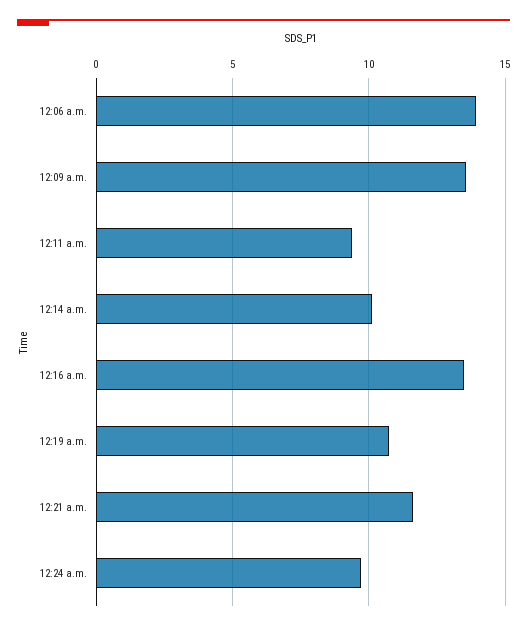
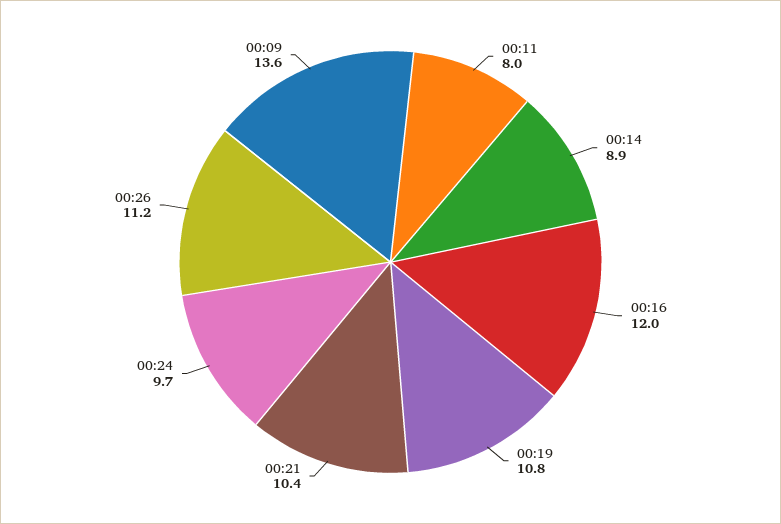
12:06 a.m.: 14 -> none
12:11 a.m.: 9.5 -> 8
12:14 a.m.: 10 -> 8.9
12:16 a.m.: 13.5 -> 12
12:21 a.m.: 11.5 -> 10.4
00:26: none -> 11.2

